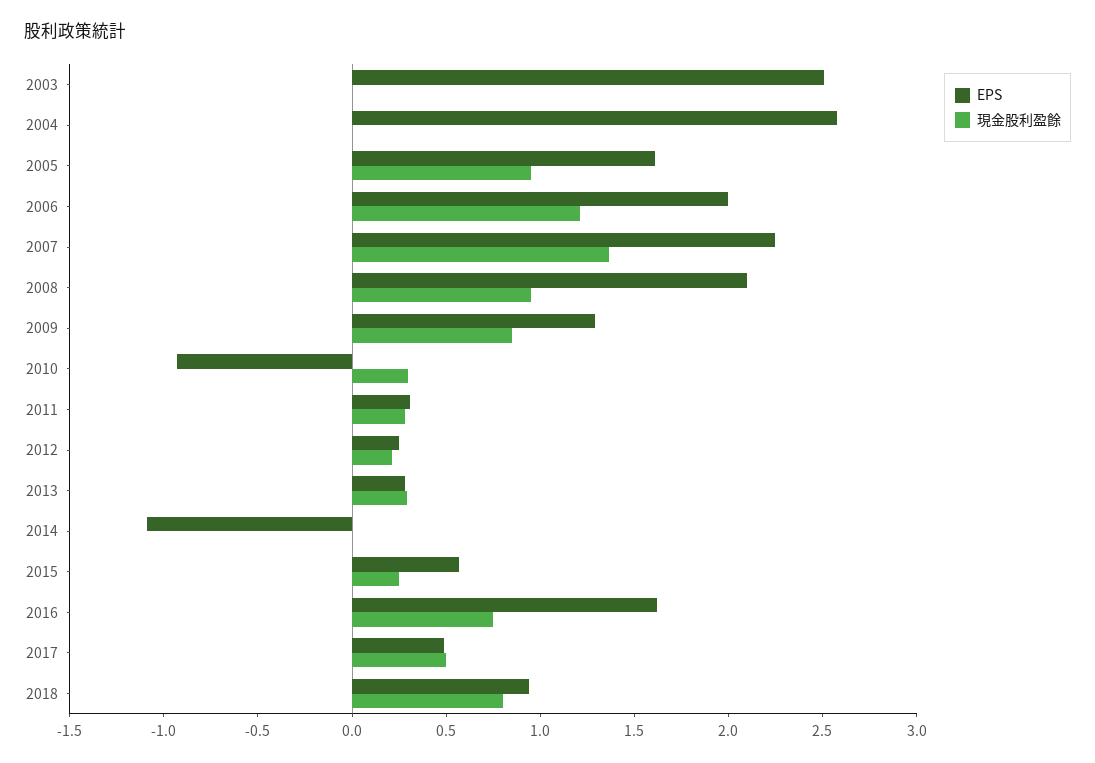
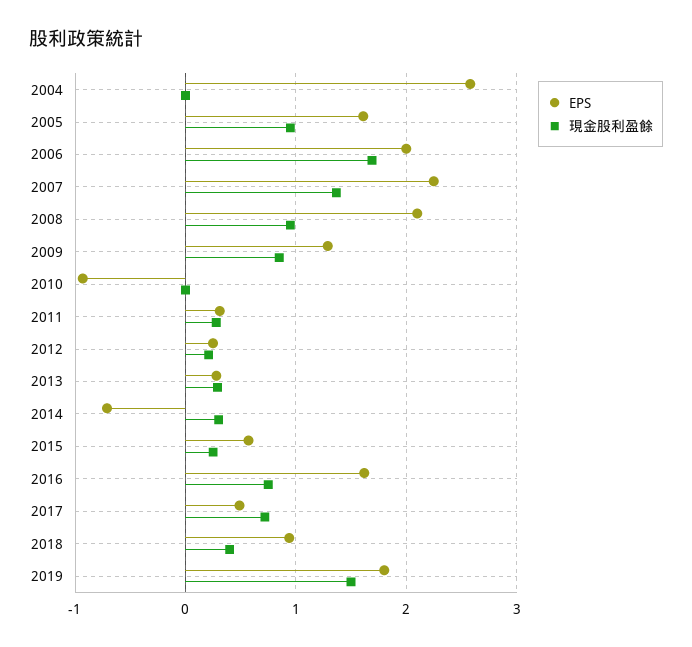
EPS, 2003: 2.5 -> none
現金股利盈餘, 2003: 0 -> none
現金股利盈餘, 2006: 1.2 -> 1.7
現金股利盈餘, 2010: 0.3 -> 0
EPS, 2014: -1.1 -> -0.7
現金股利盈餘, 2014: 0 -> 0.3
現金股利盈餘, 2017: 0.5 -> 0.7
現金股利盈餘, 2018: 0.8 -> 0.4
EPS, 2019: none -> 1.8
現金股利盈餘, 2019: none -> 1.5

